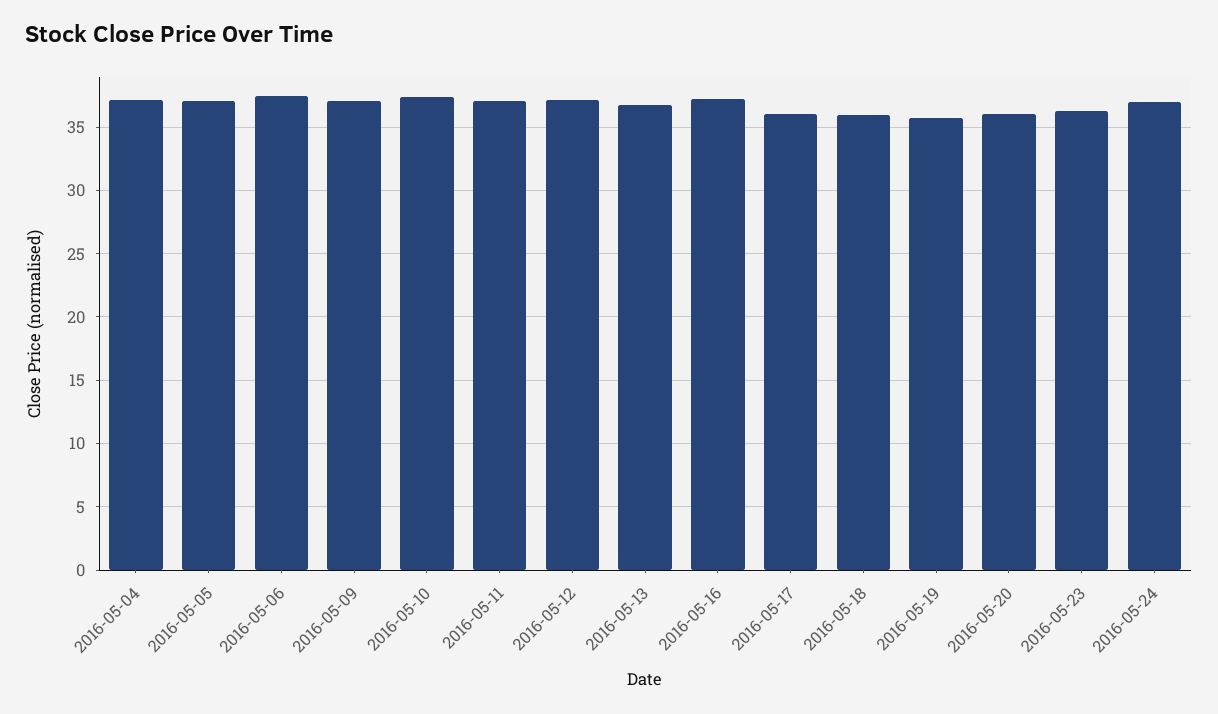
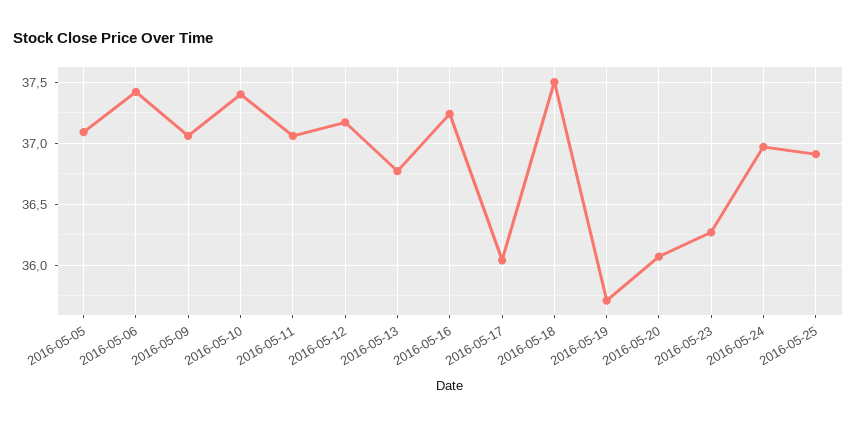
2016-05-04: 37 -> none
2016-05-18: 36 -> 37.5
2016-05-25: none -> 36.9

